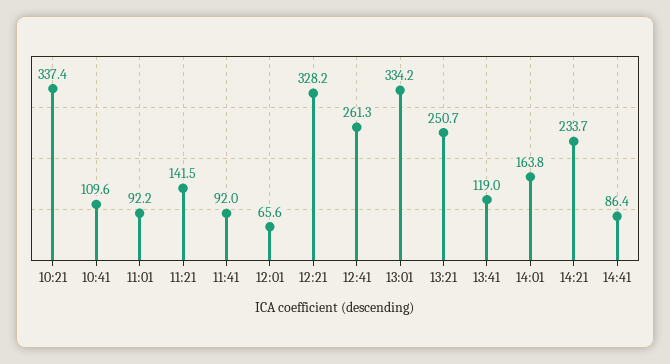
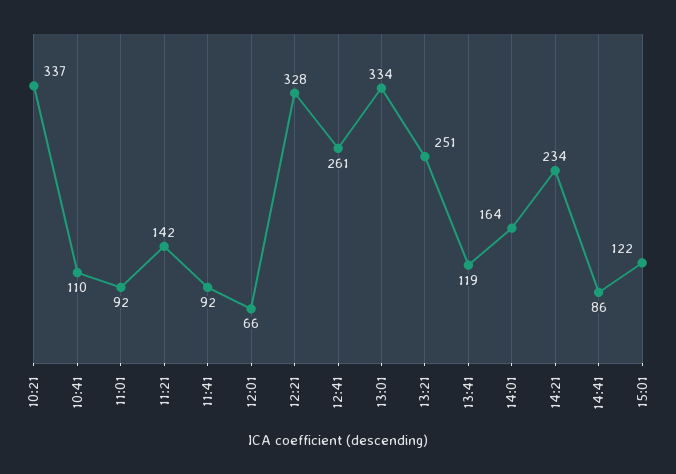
15:01: none -> 122

